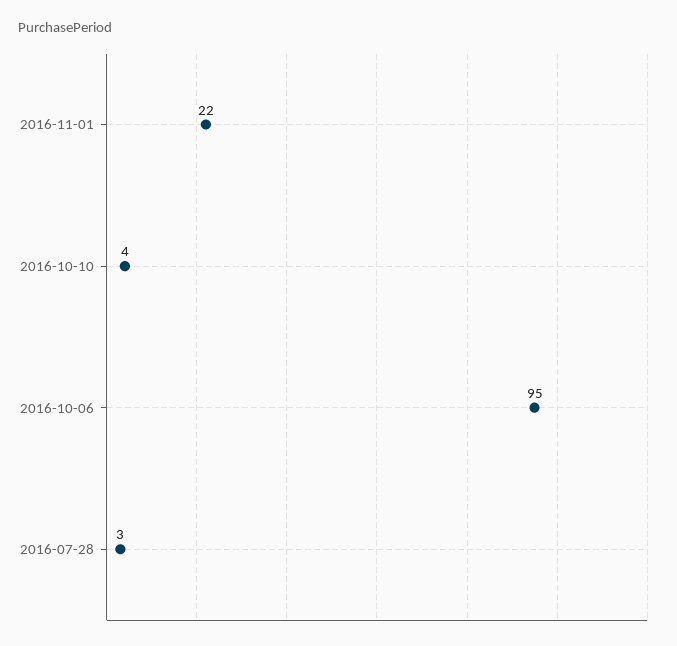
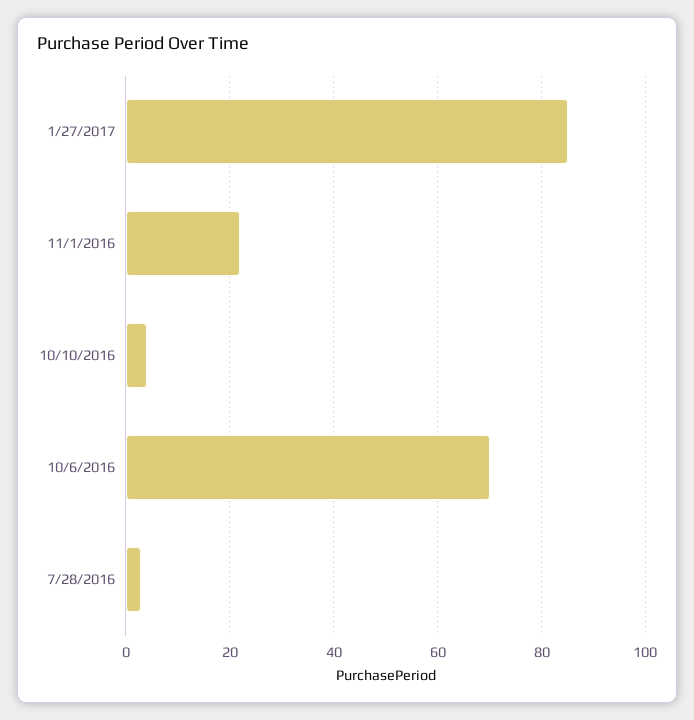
2016-10-06: 95 -> 70
1/27/2017: none -> 85

